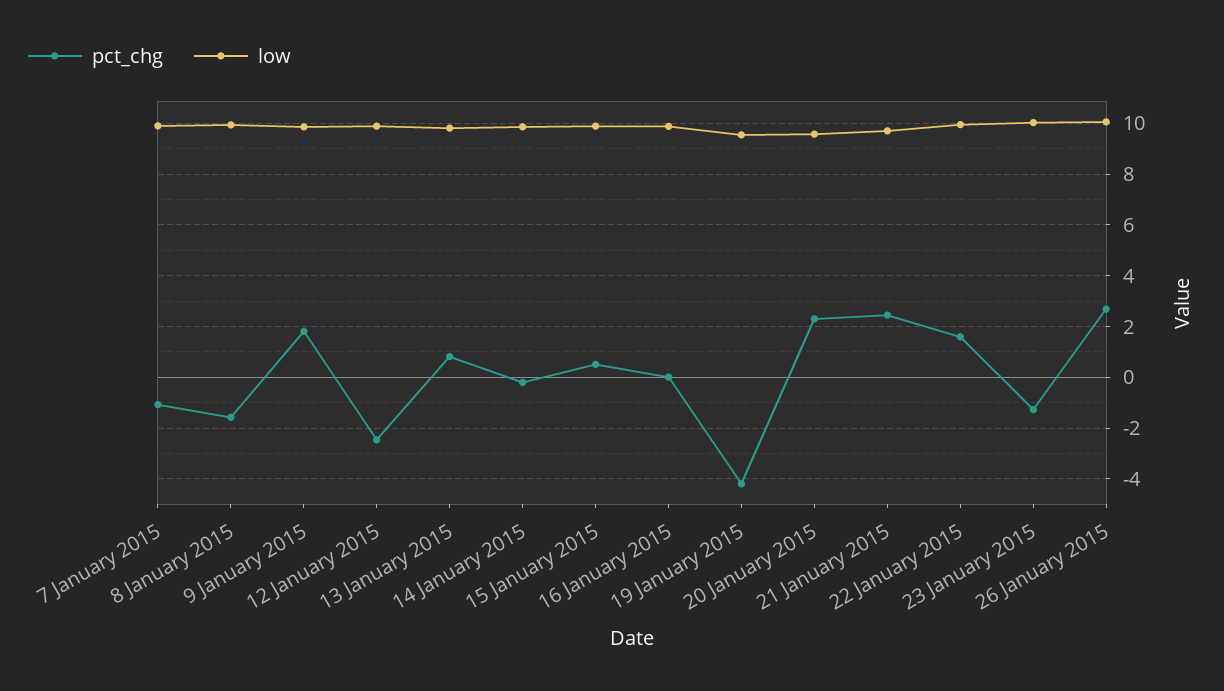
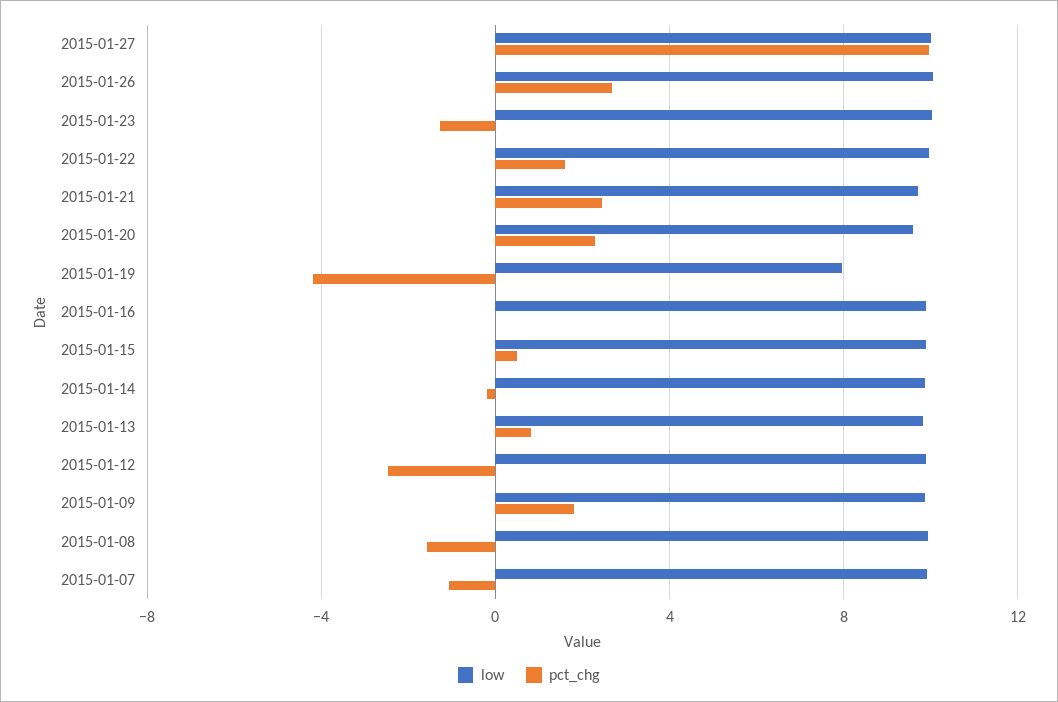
low, 19 January 2015: 9.5 -> 8
low, 2015-01-27: none -> 10
pct_chg, 2015-01-27: none -> 10

